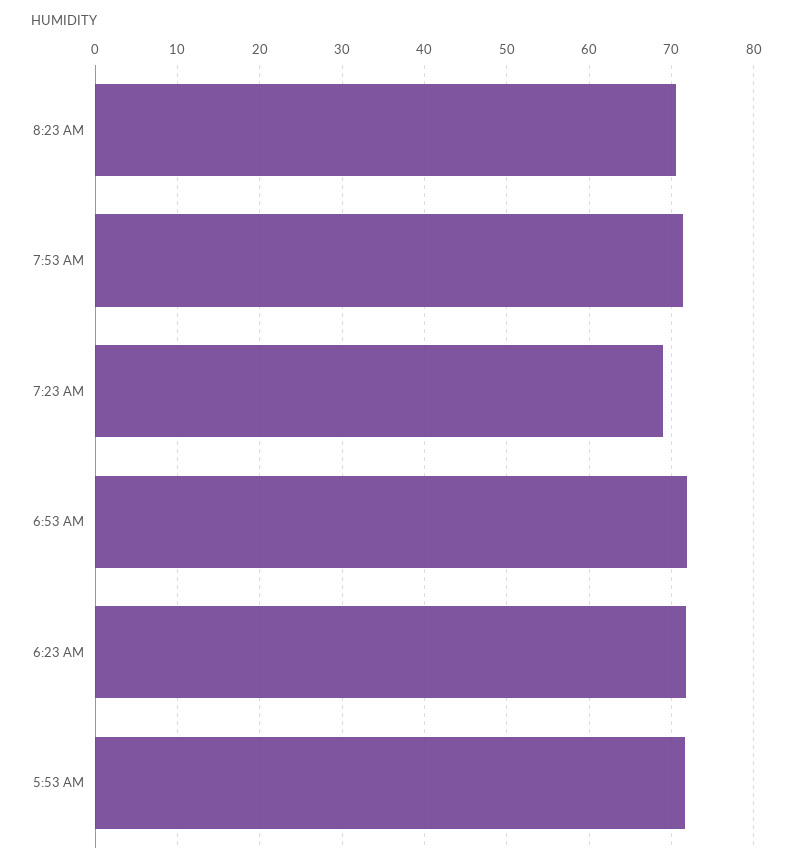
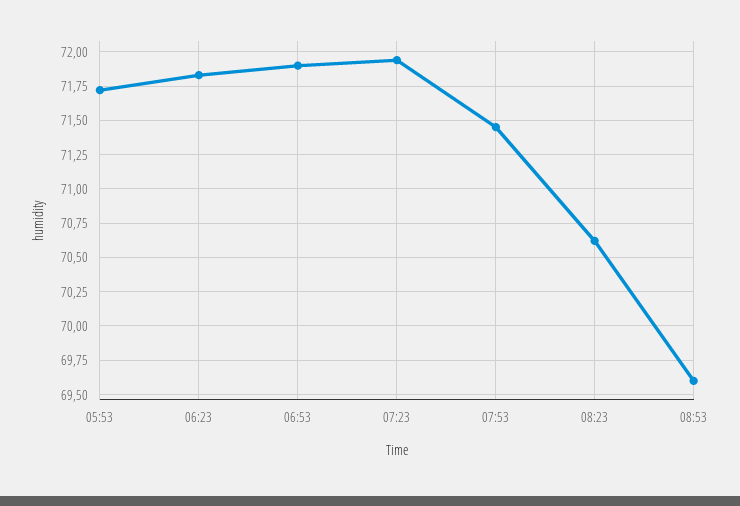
7:23 AM: 69 -> 71.95
08:53: none -> 69.6

